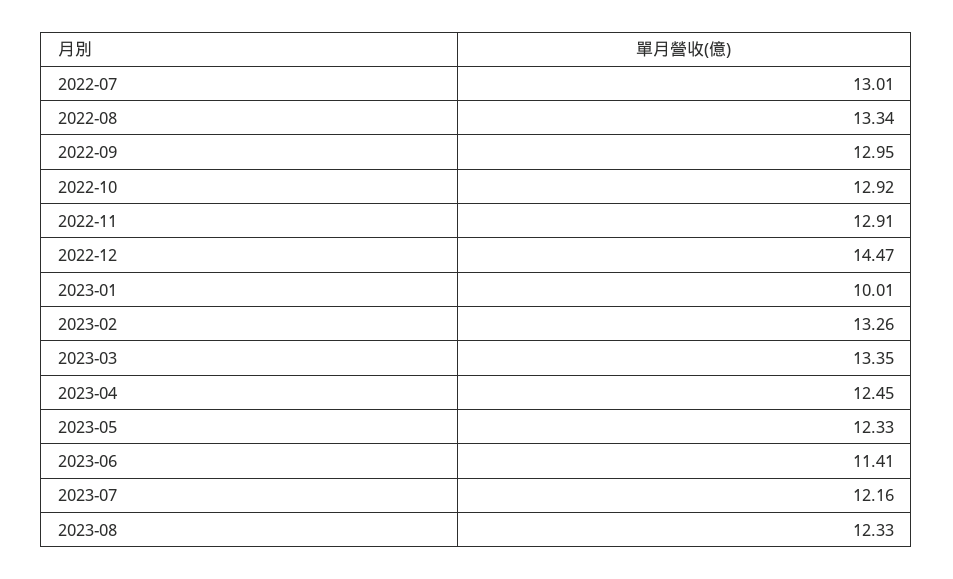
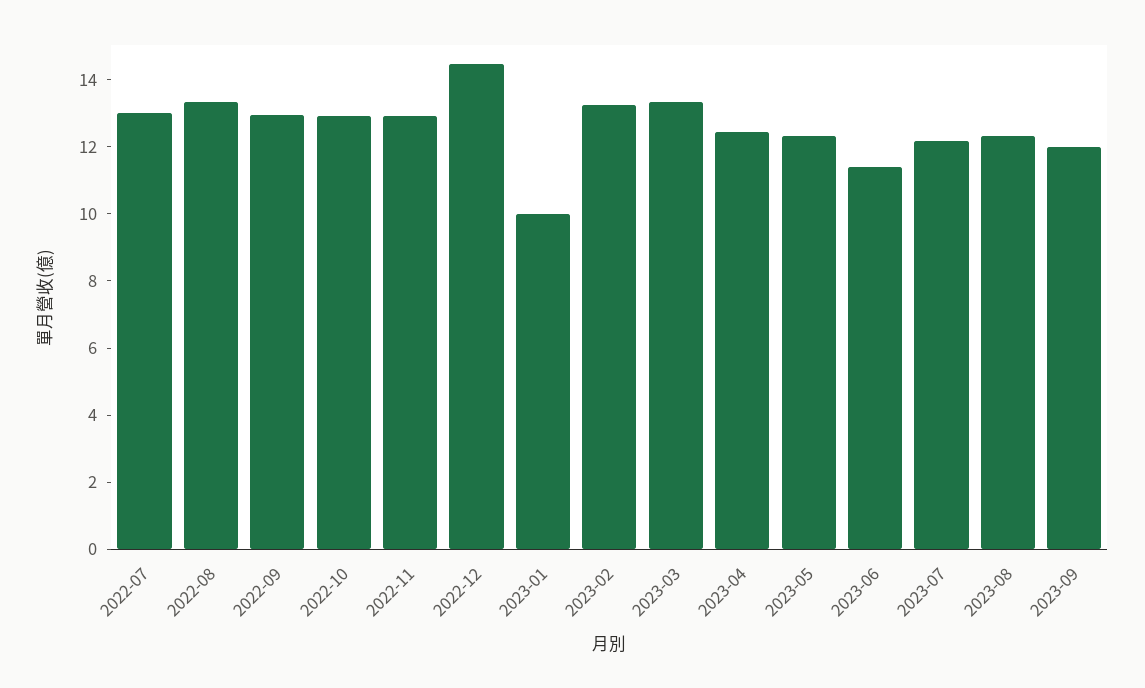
2023-09: none -> 12

